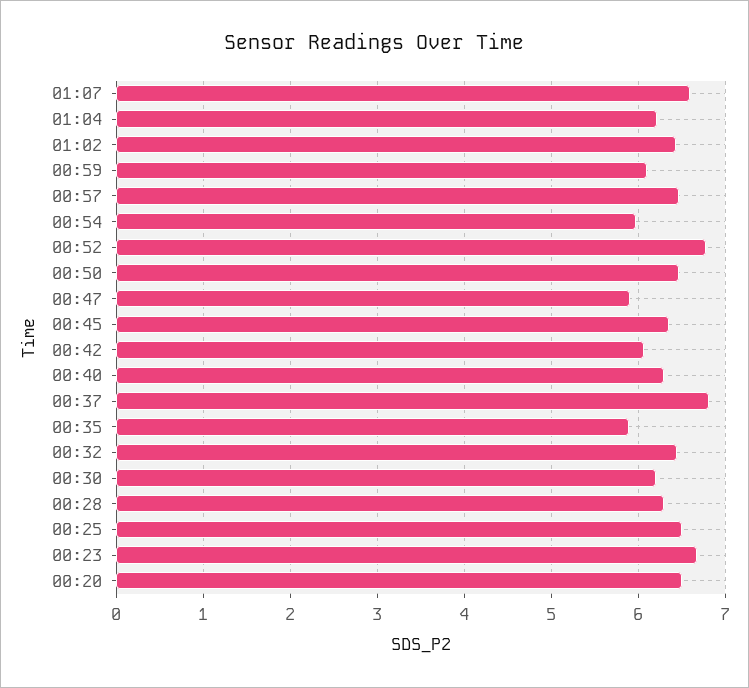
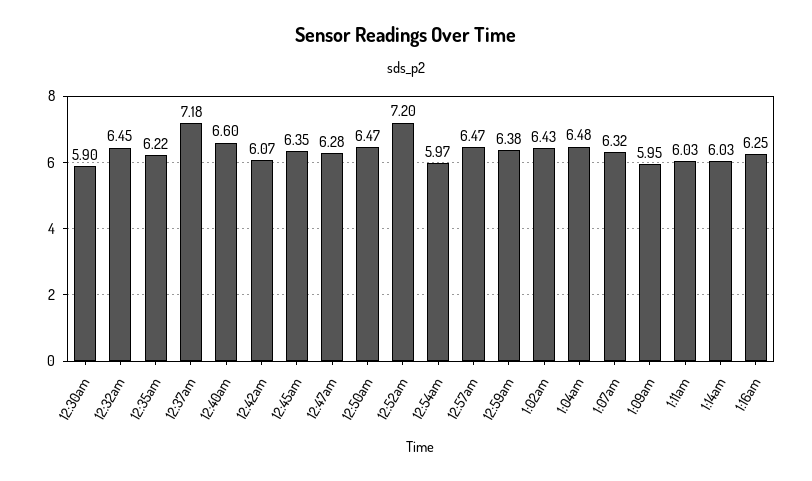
01:07: 6.6 -> 6.32
01:04: 6.2 -> 6.48
00:59: 6.1 -> 6.38
00:52: 6.8 -> 7.2
00:47: 5.9 -> 6.28
00:40: 6.3 -> 6.6
00:37: 6.8 -> 7.18
00:35: 5.9 -> 6.22
00:30: 6.2 -> 5.9
00:28: 6.3 -> none
00:25: 6.5 -> none
00:23: 6.7 -> none
00:20: 6.5 -> none
1:09am: none -> 5.95
1:11am: none -> 6.03
1:14am: none -> 6.03
1:16am: none -> 6.25

